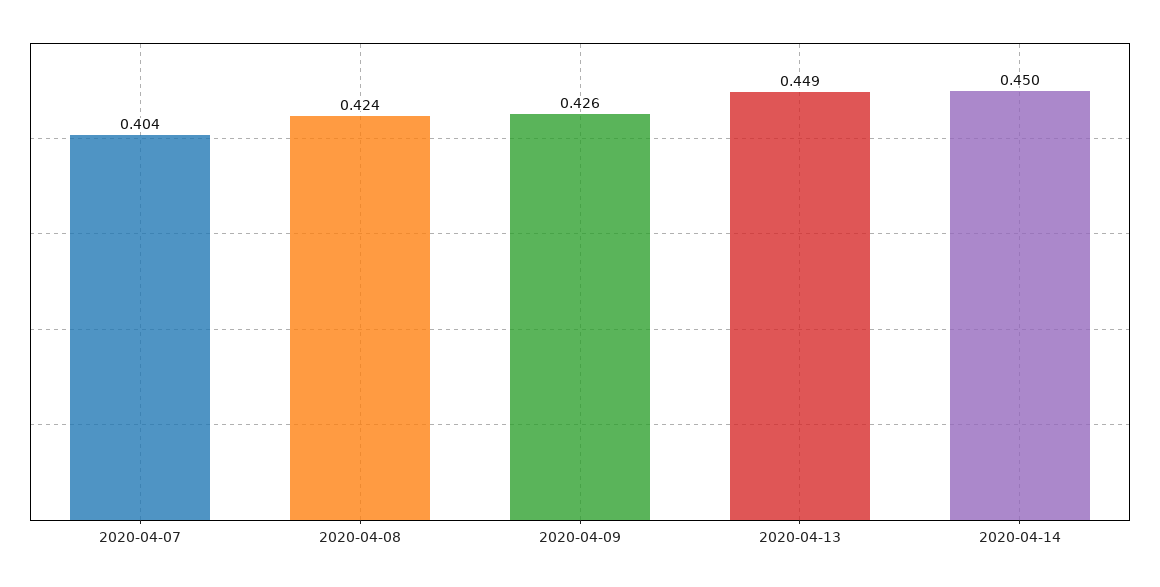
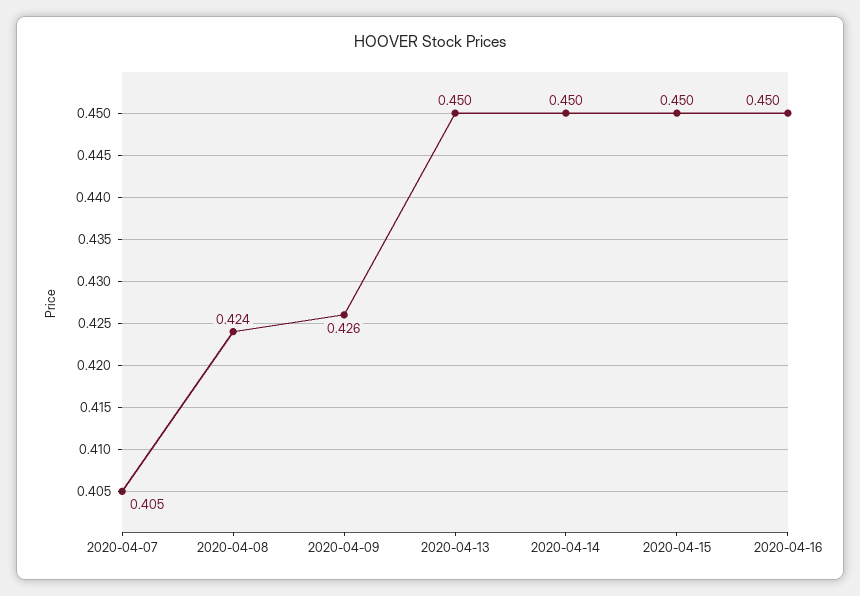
2020-04-07: 0.404 -> 0.405
2020-04-13: 0.449 -> 0.45
2020-04-15: none -> 0.45
2020-04-16: none -> 0.45

